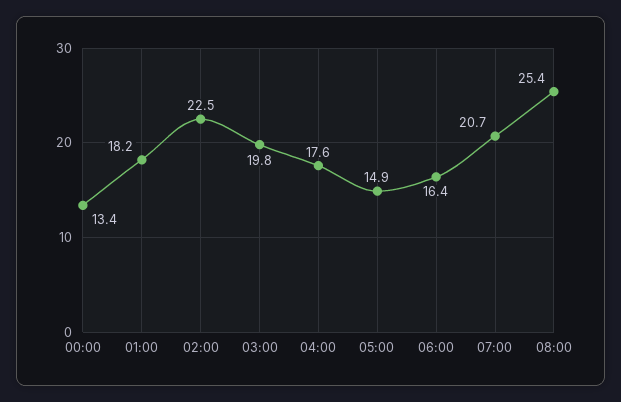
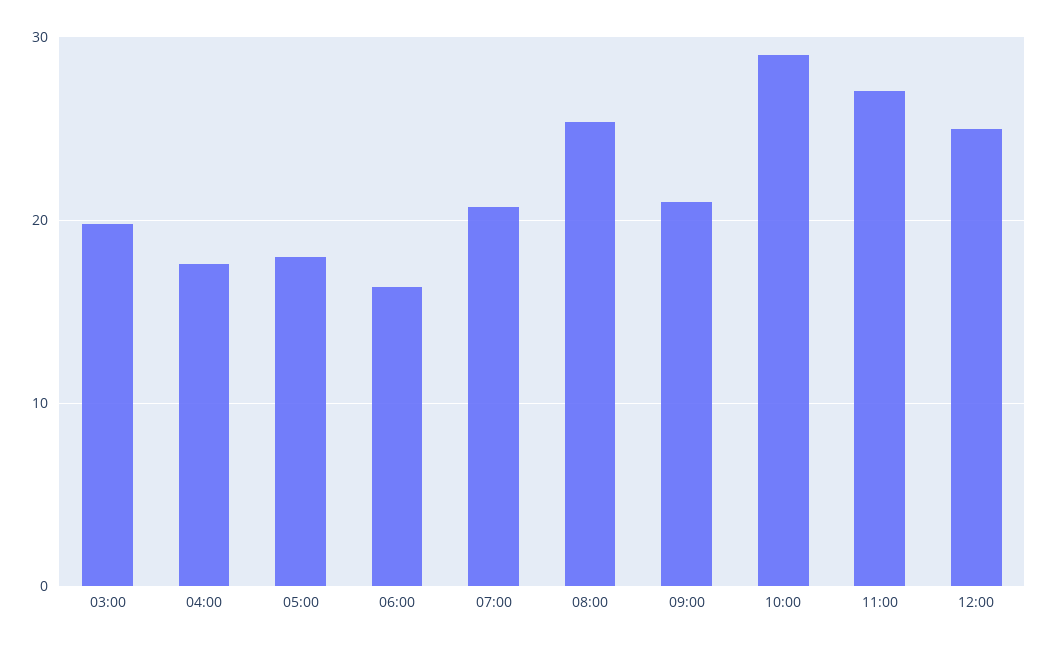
00:00: 13.4 -> none
01:00: 18.2 -> none
02:00: 22.5 -> none
05:00: 14.9 -> 18
09:00: none -> 21
10:00: none -> 29
11:00: none -> 27
12:00: none -> 25

